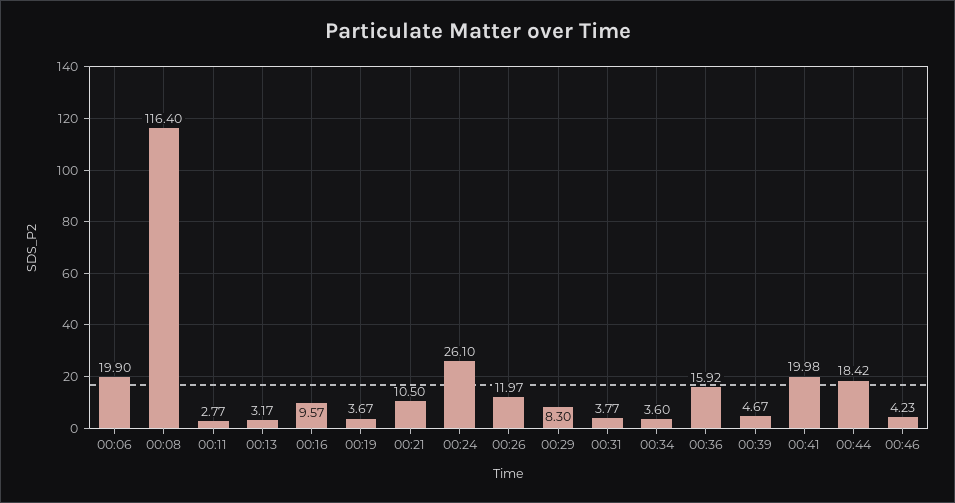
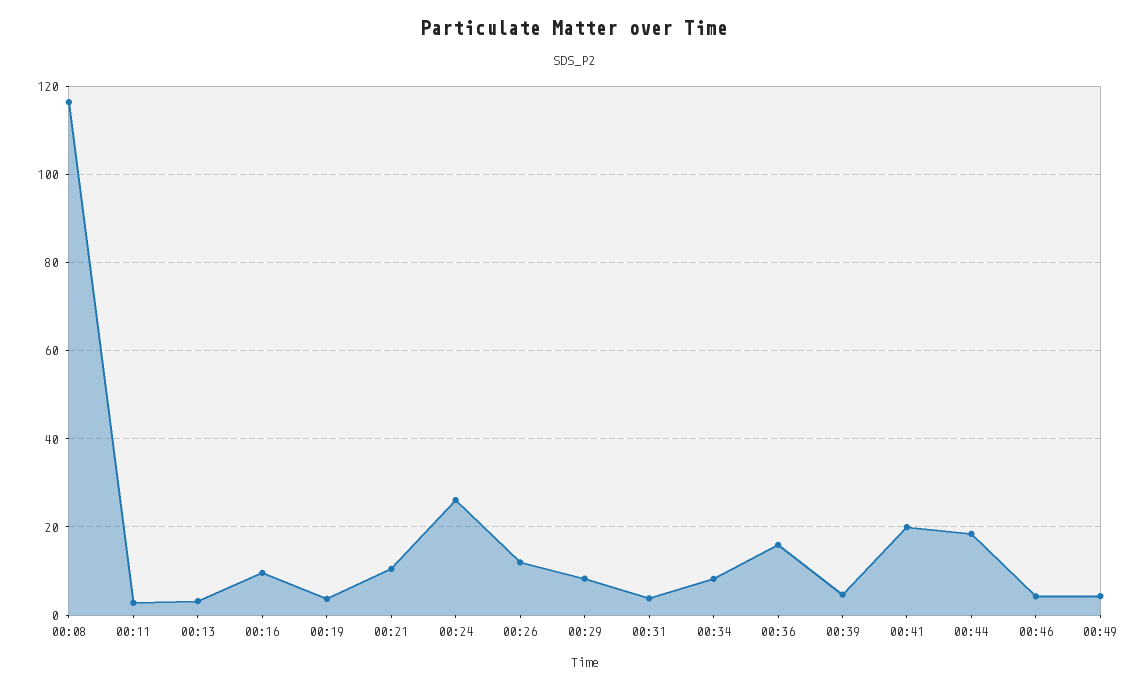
00:06: 19.9 -> none
00:34: 3.6 -> 8
00:49: none -> 4

